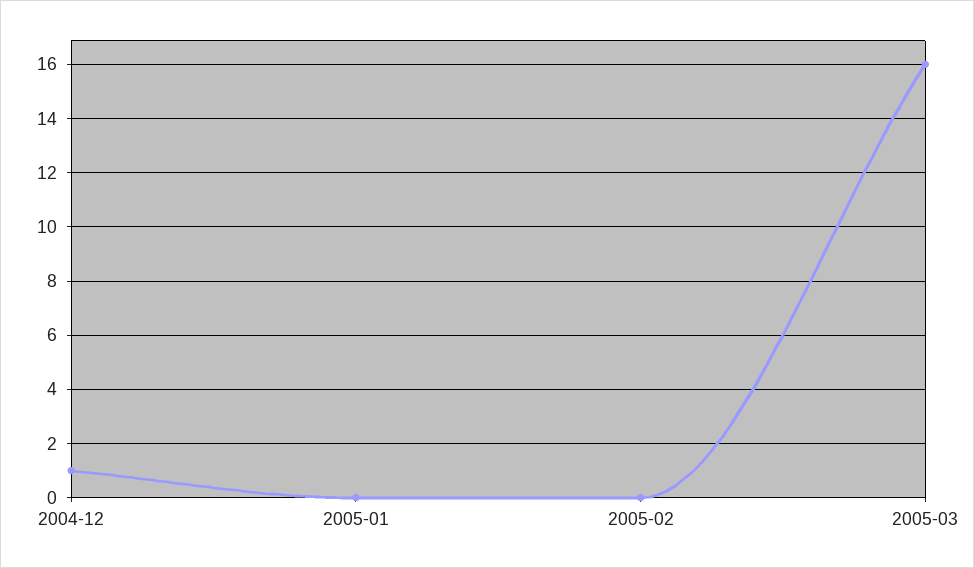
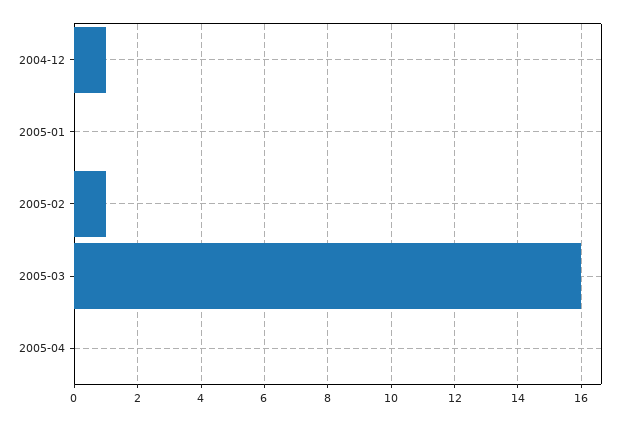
2005-02: 0 -> 1
2005-04: none -> 0

